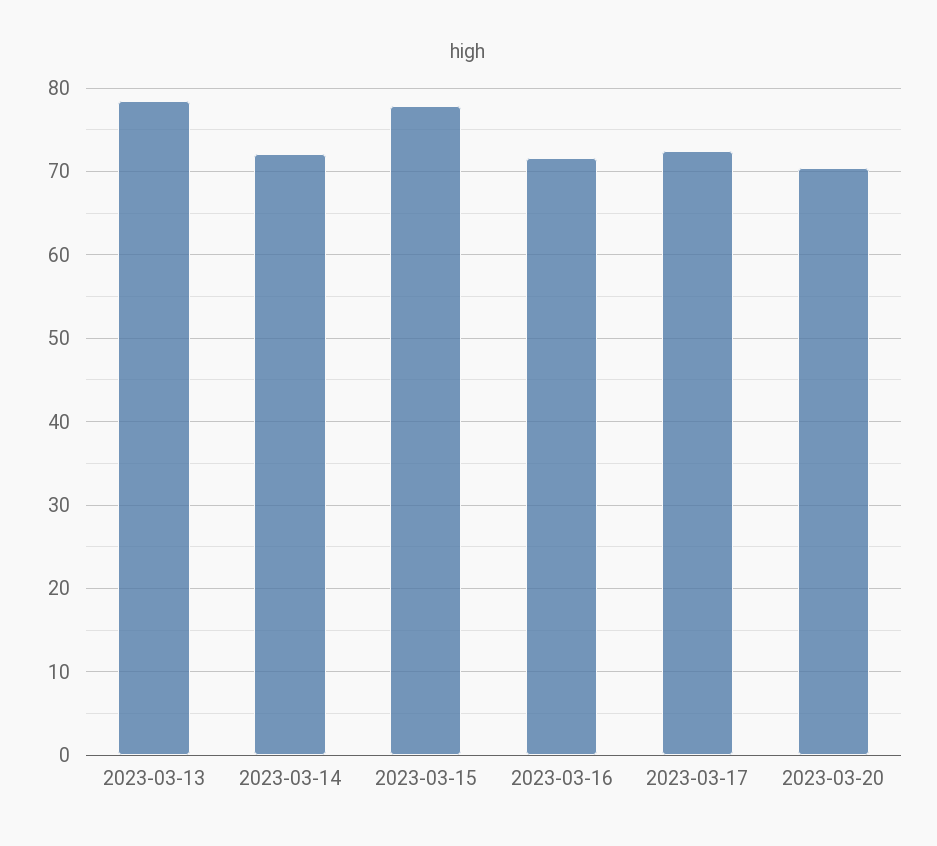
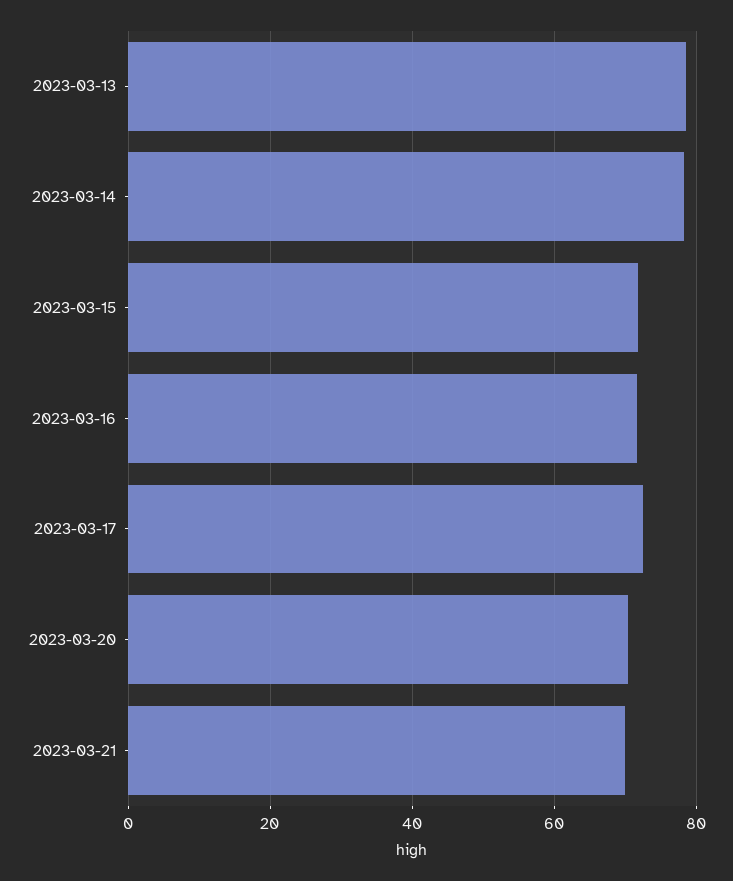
2023-03-14: 72 -> 78
2023-03-15: 78 -> 72
2023-03-21: none -> 70

